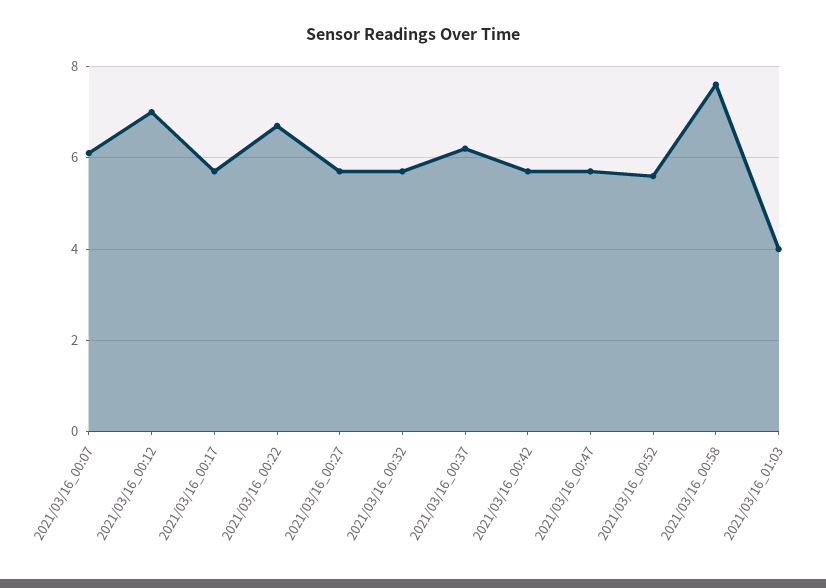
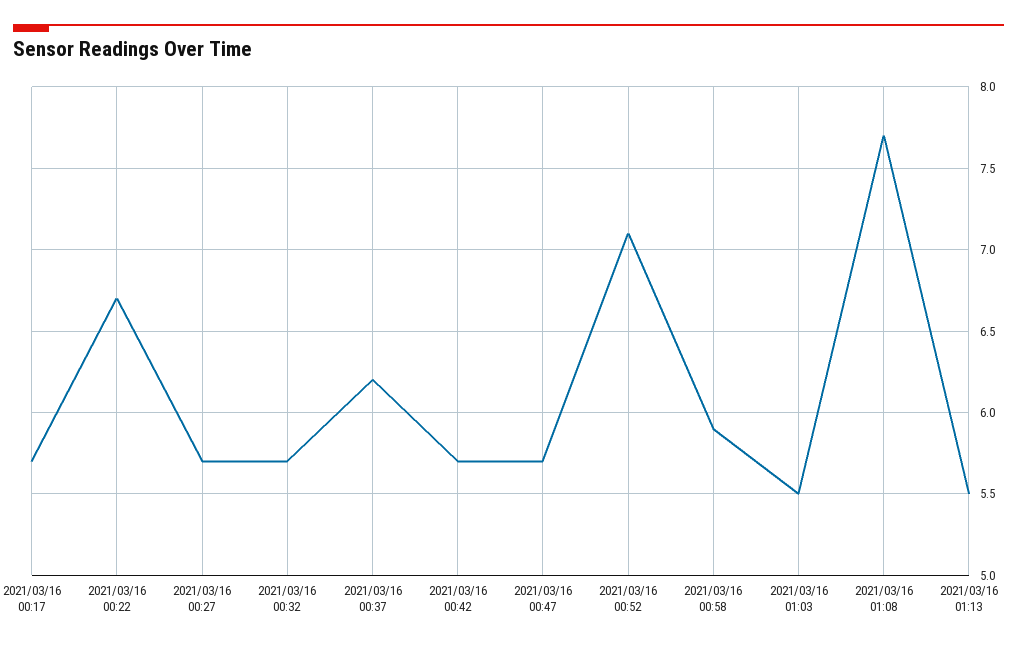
2021/03/16_00:07: 6 -> none
2021/03/16_00:12: 7 -> none
2021/03/16_00:52: 5.5 -> 7.1
2021/03/16_00:58: 7.5 -> 5.9
2021/03/16_01:03: 4 -> 5.5
2021/03/16 01:08: none -> 7.7
2021/03/16 01:13: none -> 5.5

